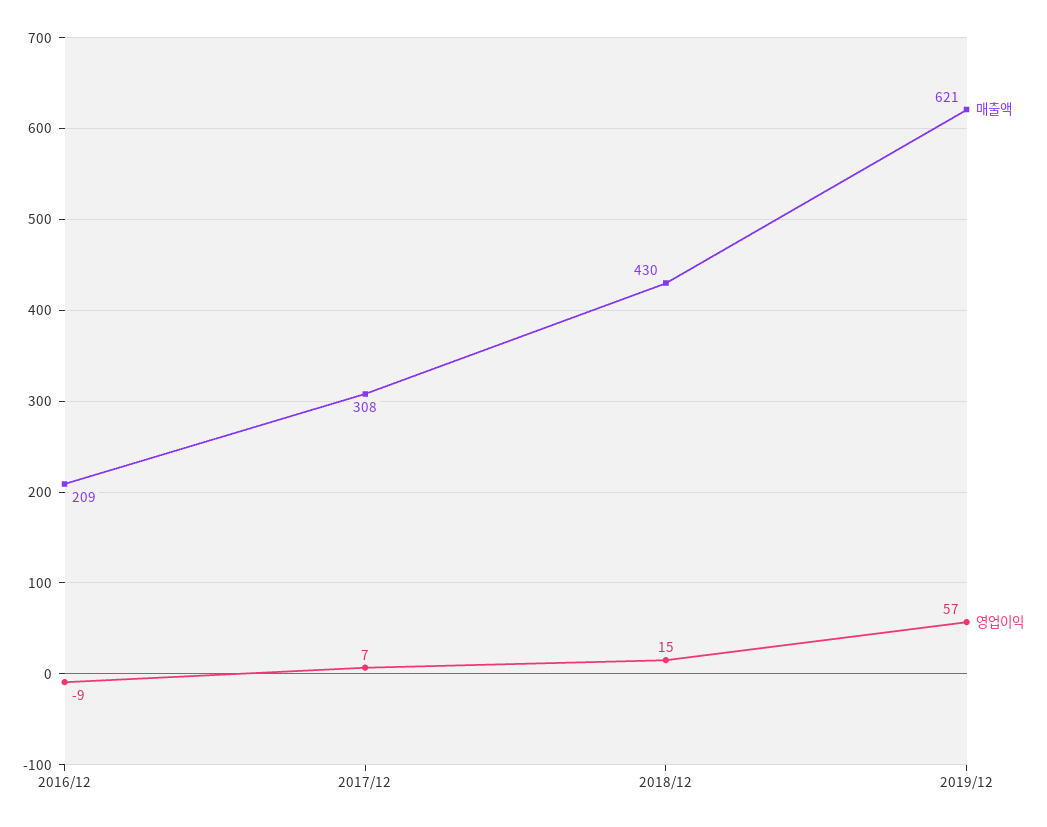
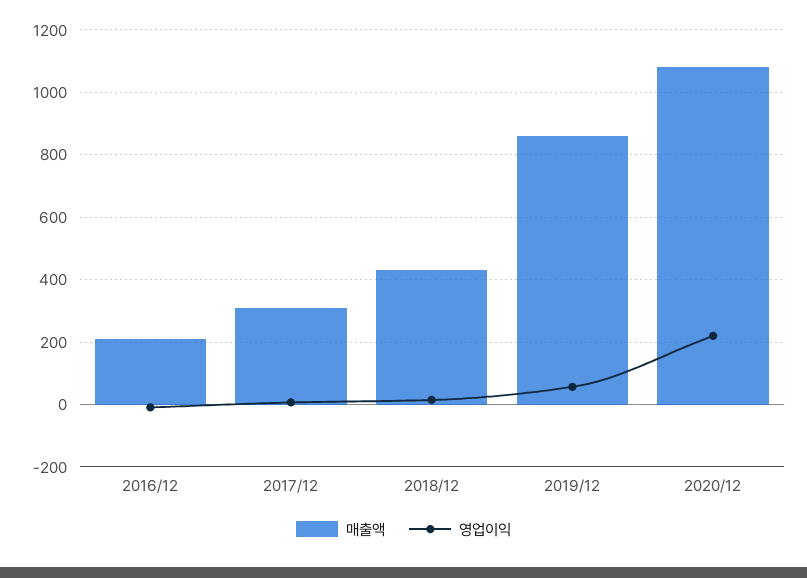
매출액, 2019/12: 621 -> 860
매출액, 2020/12: none -> 1080
영업이익, 2020/12: none -> 220

